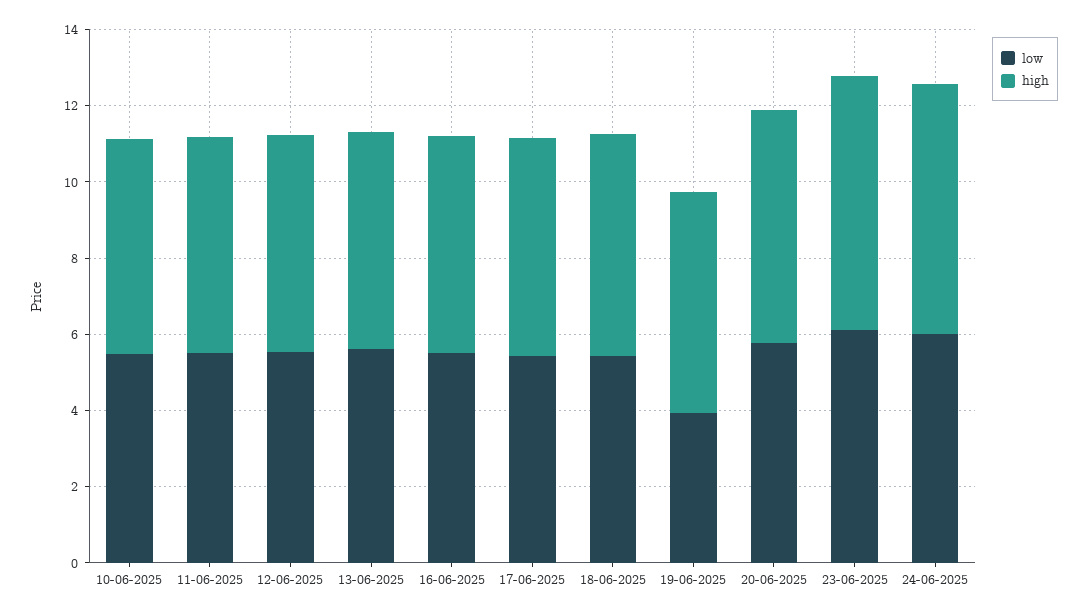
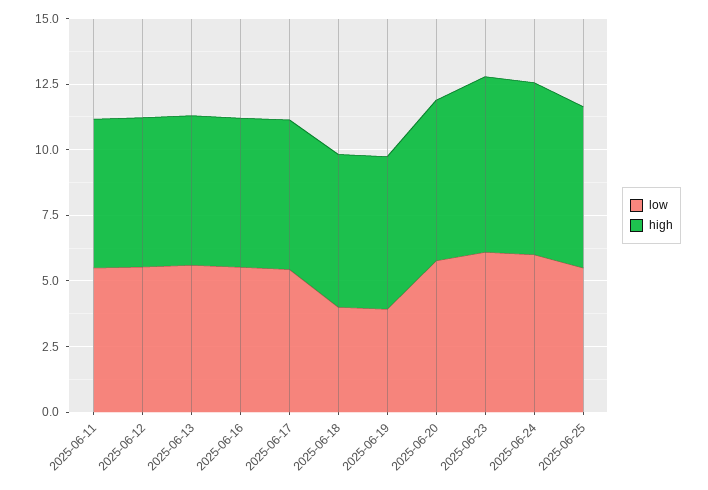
low, 10-06-2025: 5.5 -> none
high, 10-06-2025: 5.5 -> none
low, 18-06-2025: 5.5 -> 4
low, 2025-06-25: none -> 5.5
high, 2025-06-25: none -> 6

